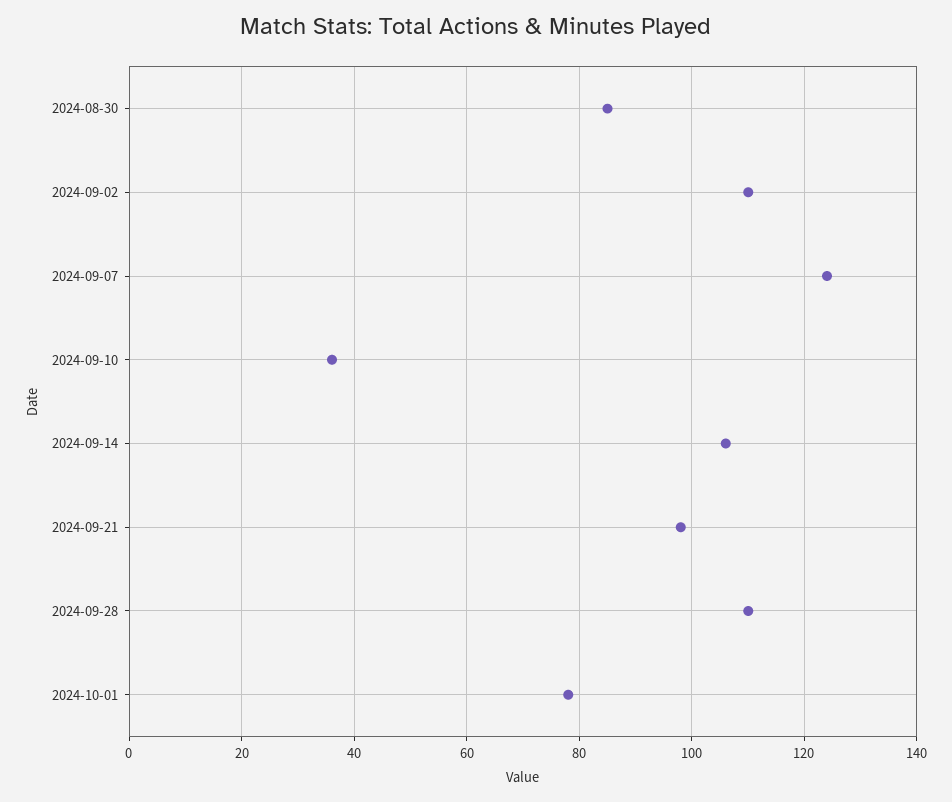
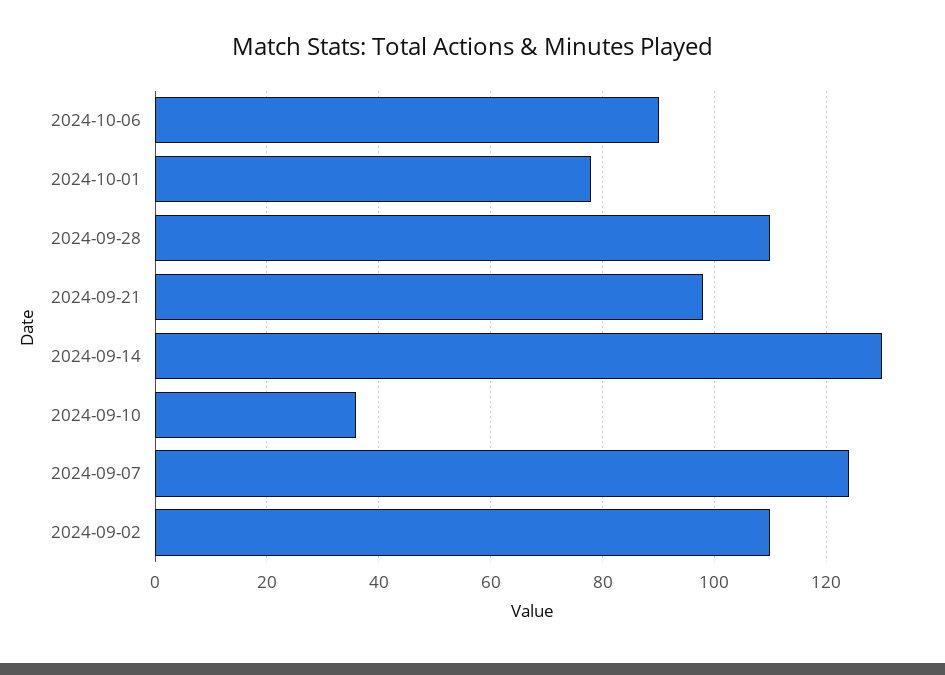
2024-08-30: 85 -> none
2024-09-14: 105 -> 130
2024-10-06: none -> 90

